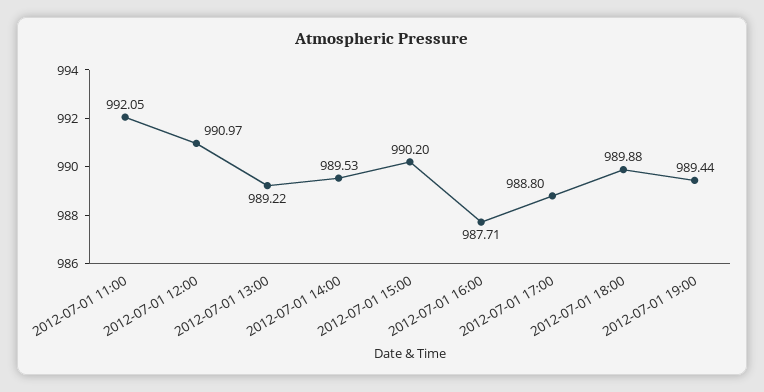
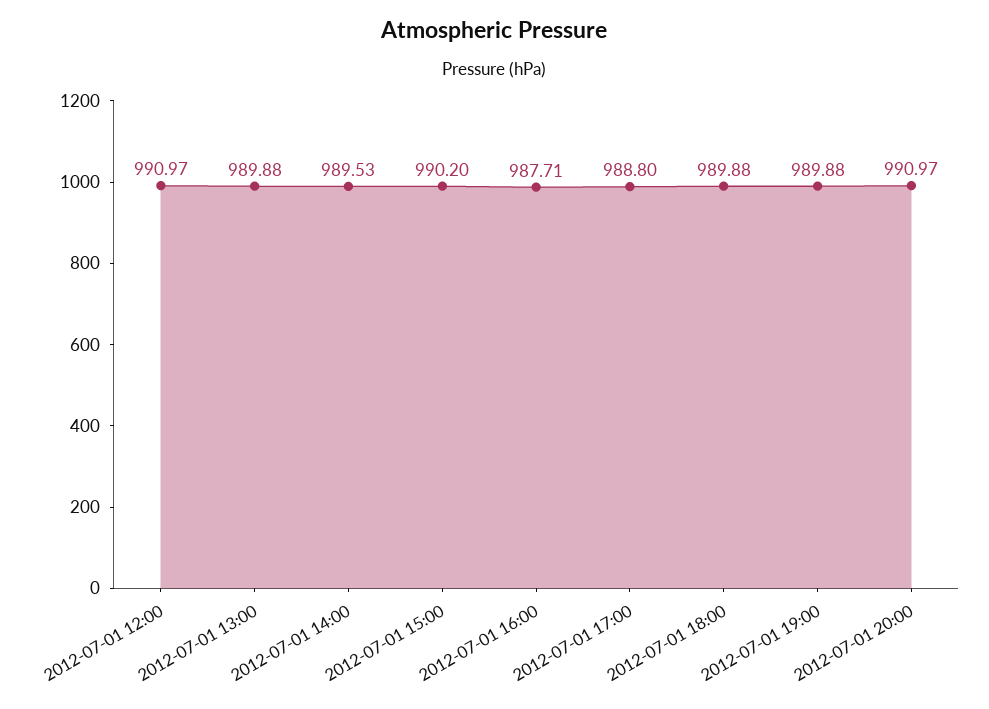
2012-07-01 11:00: 992.05 -> none
2012-07-01 13:00: 989.22 -> 989.88
2012-07-01 19:00: 989.44 -> 989.88
2012-07-01 20:00: none -> 990.97

